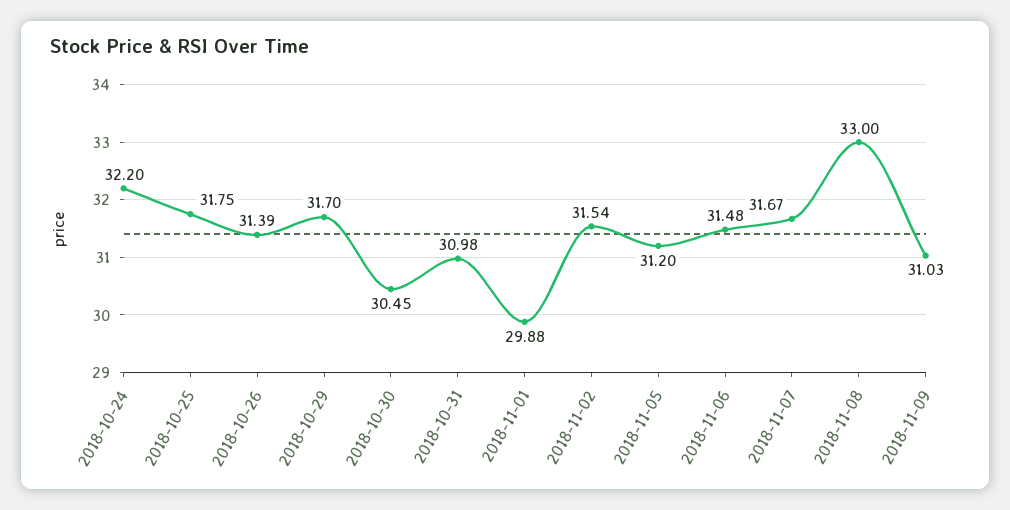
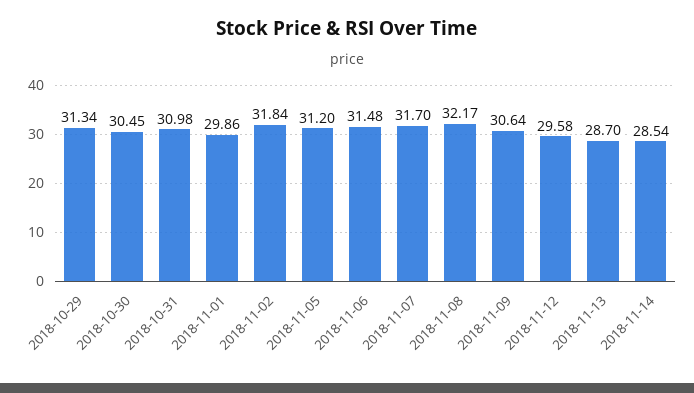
2018-10-24: 32.2 -> none
2018-10-25: 31.75 -> none
2018-10-26: 31.39 -> none
2018-10-29: 31.7 -> 31.34
2018-11-01: 29.88 -> 29.86
2018-11-02: 31.54 -> 31.84
2018-11-07: 31.67 -> 31.7
2018-11-08: 33 -> 32.17
2018-11-09: 31.03 -> 30.64
2018-11-12: none -> 29.58
2018-11-13: none -> 28.7
2018-11-14: none -> 28.54

